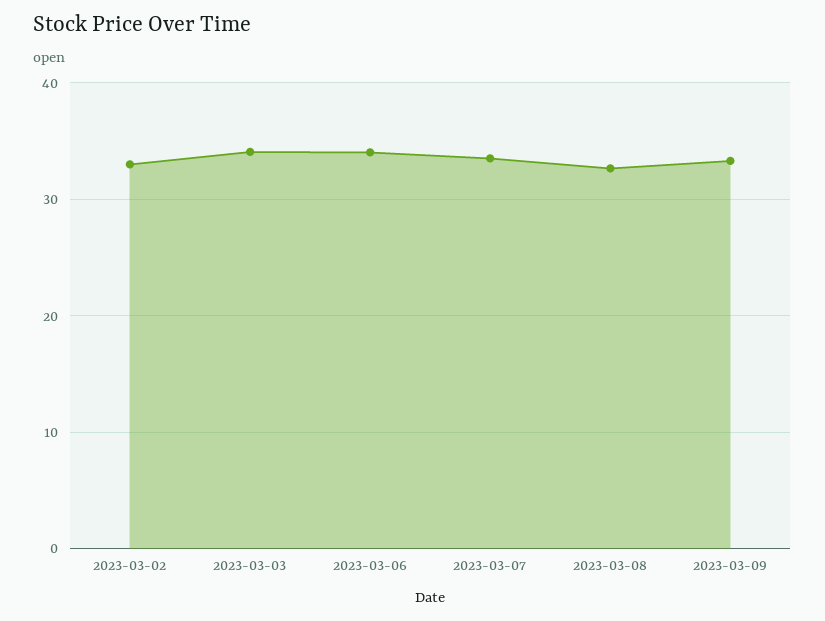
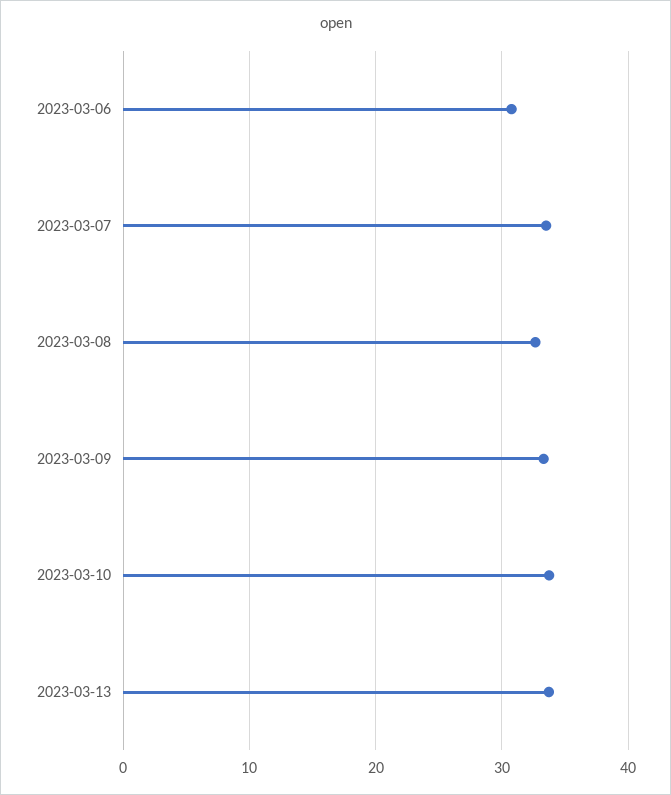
2023-03-02: 33 -> none
2023-03-03: 34 -> none
2023-03-06: 34 -> 31
2023-03-10: none -> 34
2023-03-13: none -> 34

